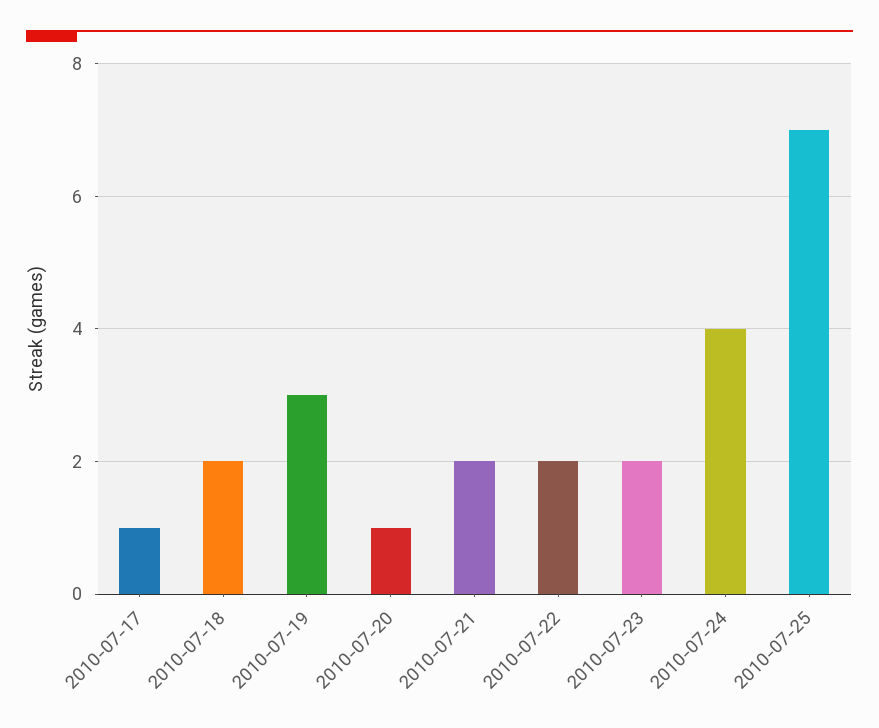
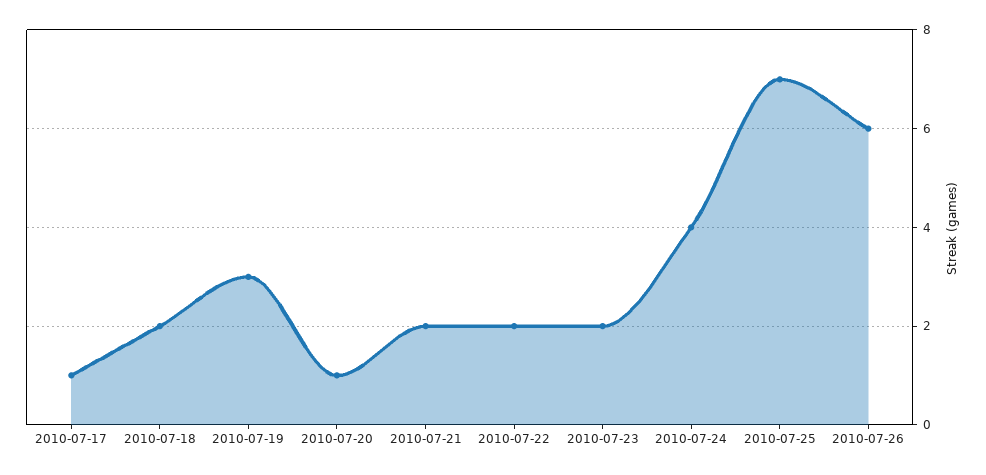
2010-07-26: none -> 6

